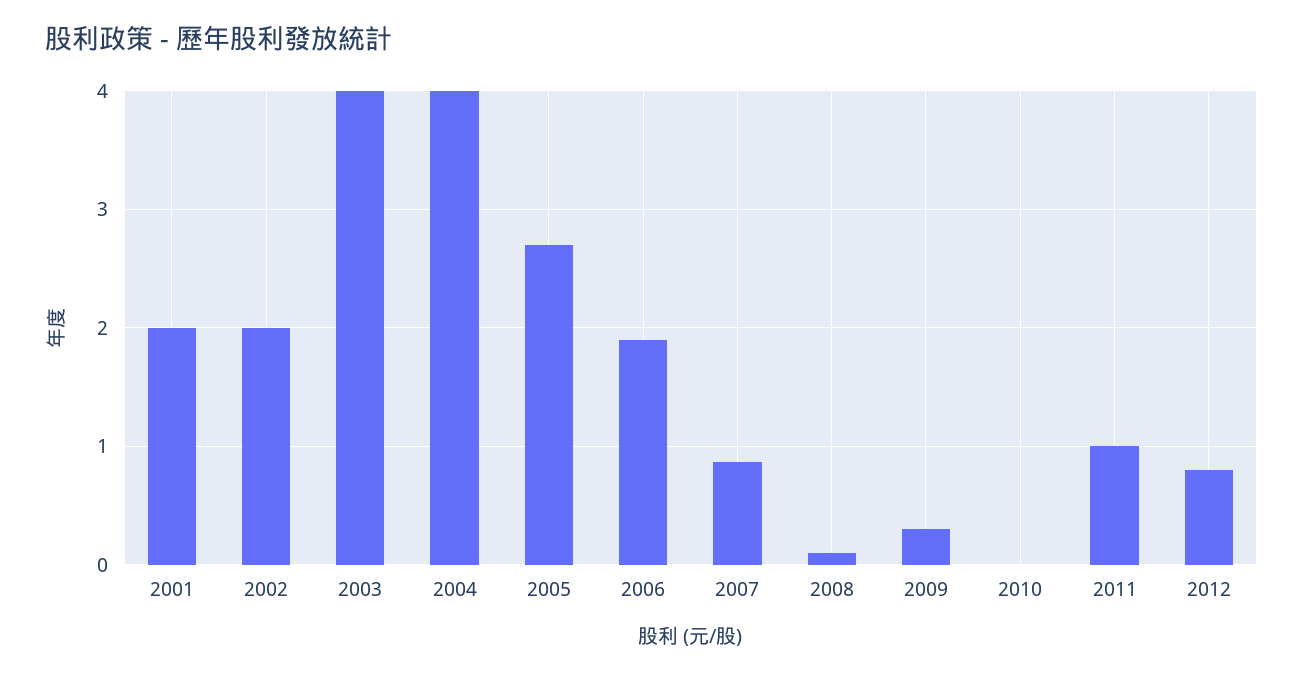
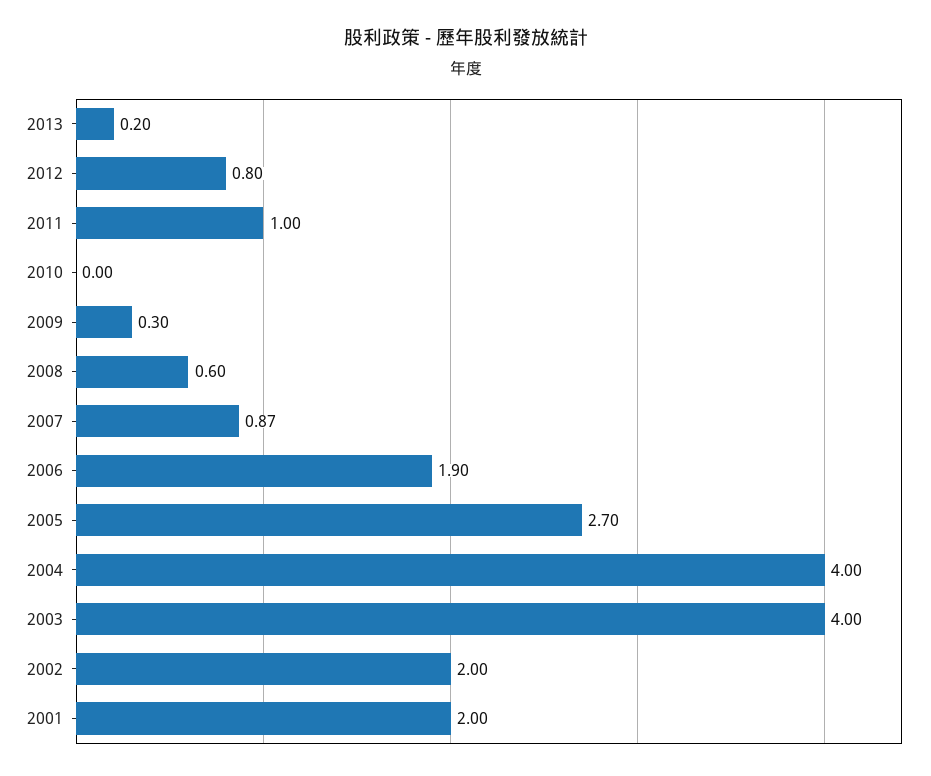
2008: 0.1 -> 0.6
2013: none -> 0.2

